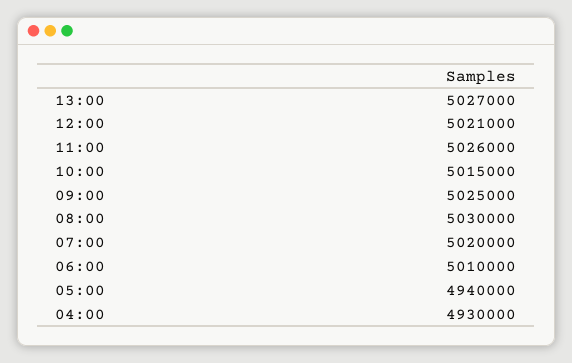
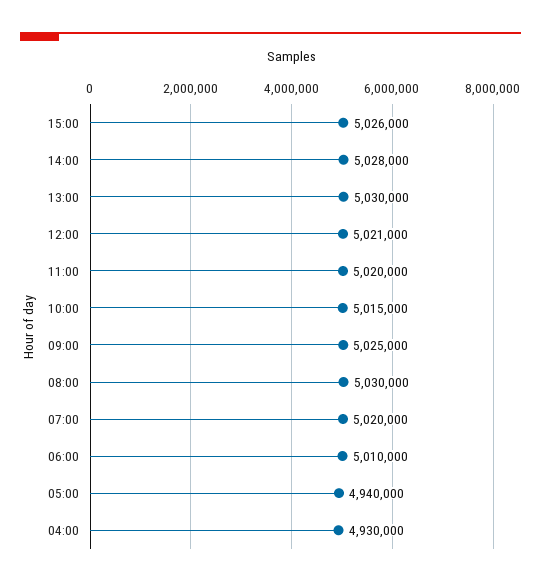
13:00: 5027000 -> 5030000
11:00: 5026000 -> 5020000
15:00: none -> 5026000
14:00: none -> 5028000

